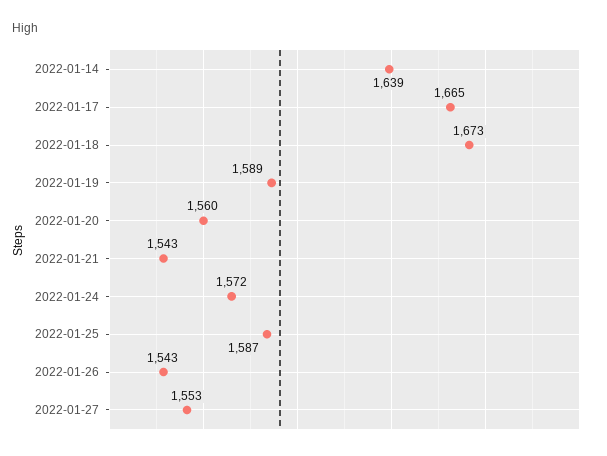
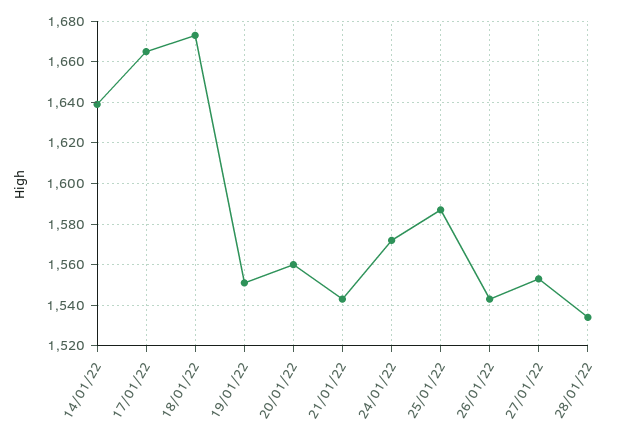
2022-01-19: 1589 -> 1550
28/01/22: none -> 1535

